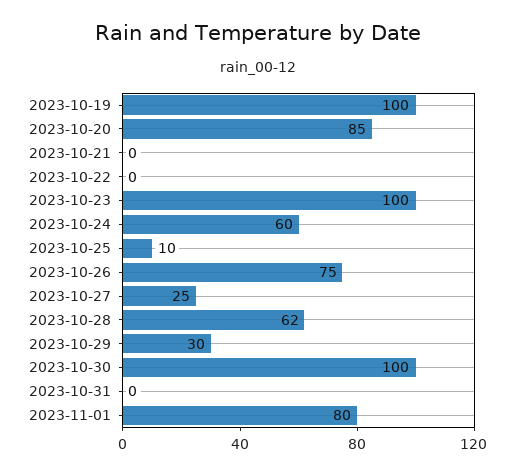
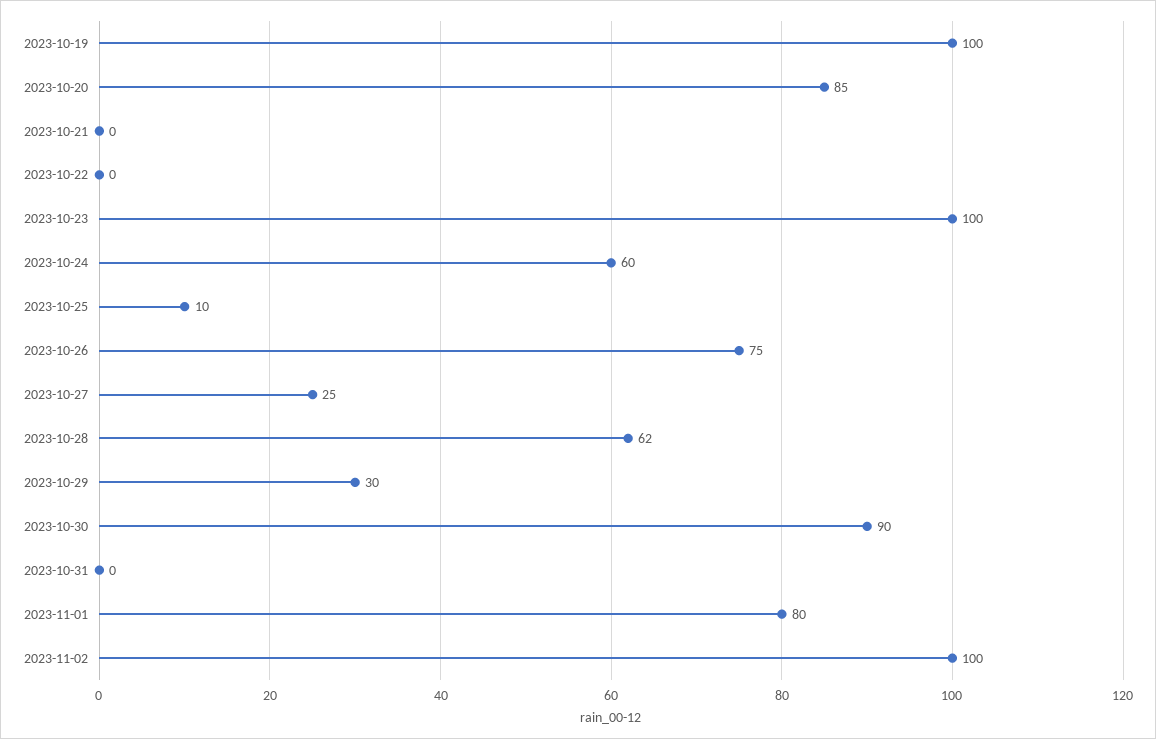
2023-10-30: 100 -> 90
2023-11-02: none -> 100

